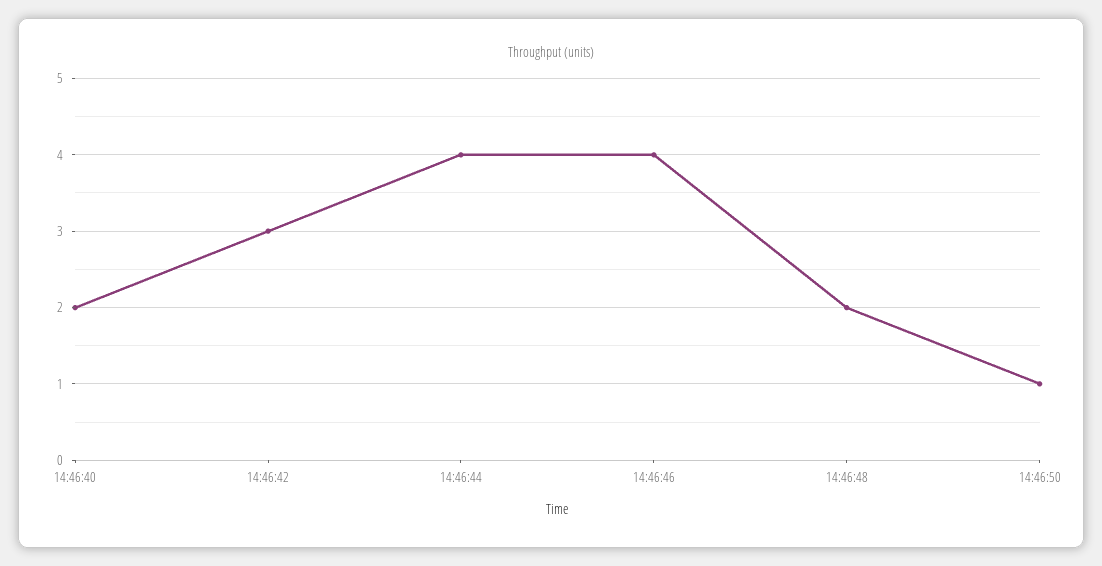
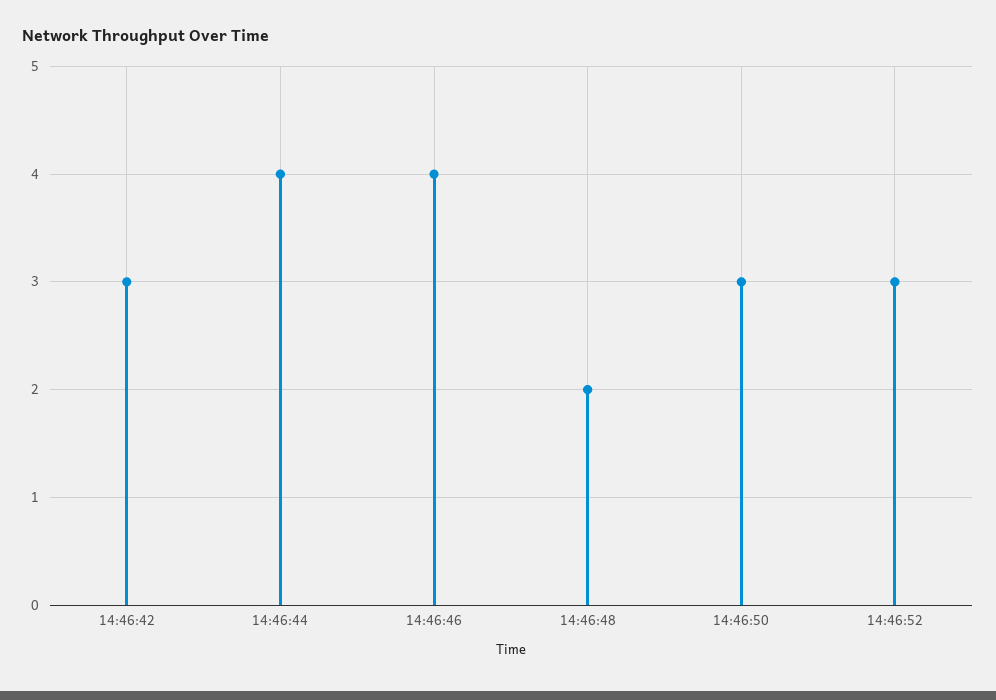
14:46:40: 2 -> none
14:46:50: 1 -> 3
14:46:52: none -> 3

